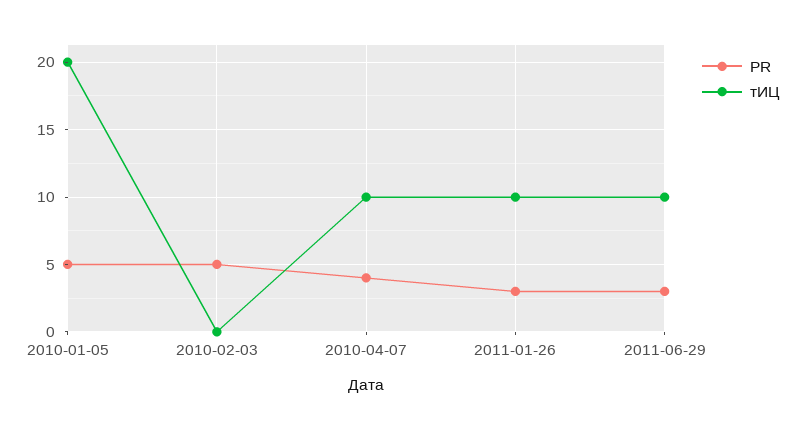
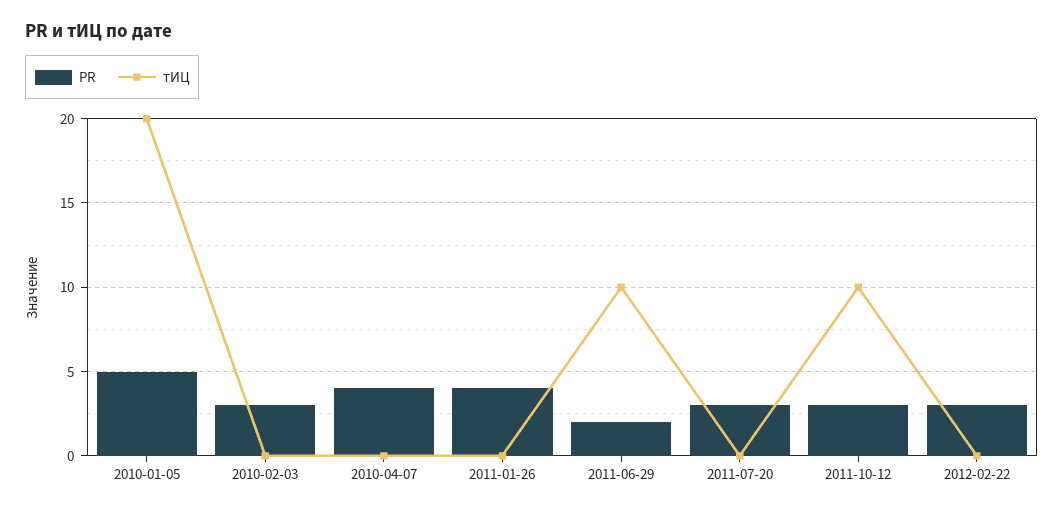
PR, 2010-02-03: 5 -> 3
тИЦ, 2010-04-07: 10 -> 0
PR, 2011-01-26: 3 -> 4
тИЦ, 2011-01-26: 10 -> 0
PR, 2011-06-29: 3 -> 2
PR, 2011-07-20: none -> 3
тИЦ, 2011-07-20: none -> 0
PR, 2011-10-12: none -> 3
тИЦ, 2011-10-12: none -> 10
PR, 2012-02-22: none -> 3
тИЦ, 2012-02-22: none -> 0

